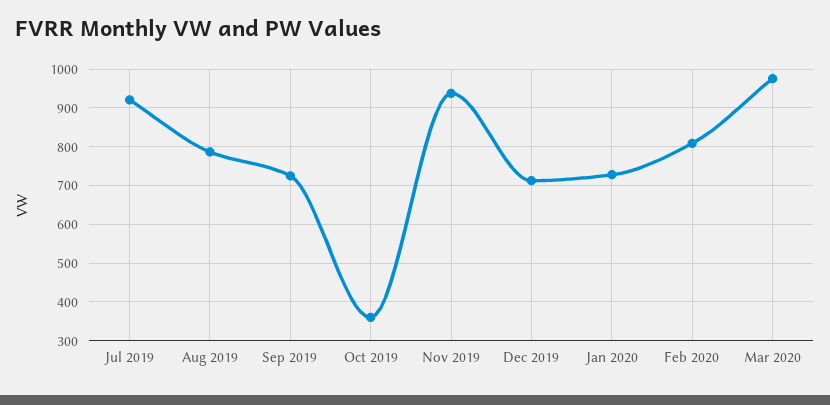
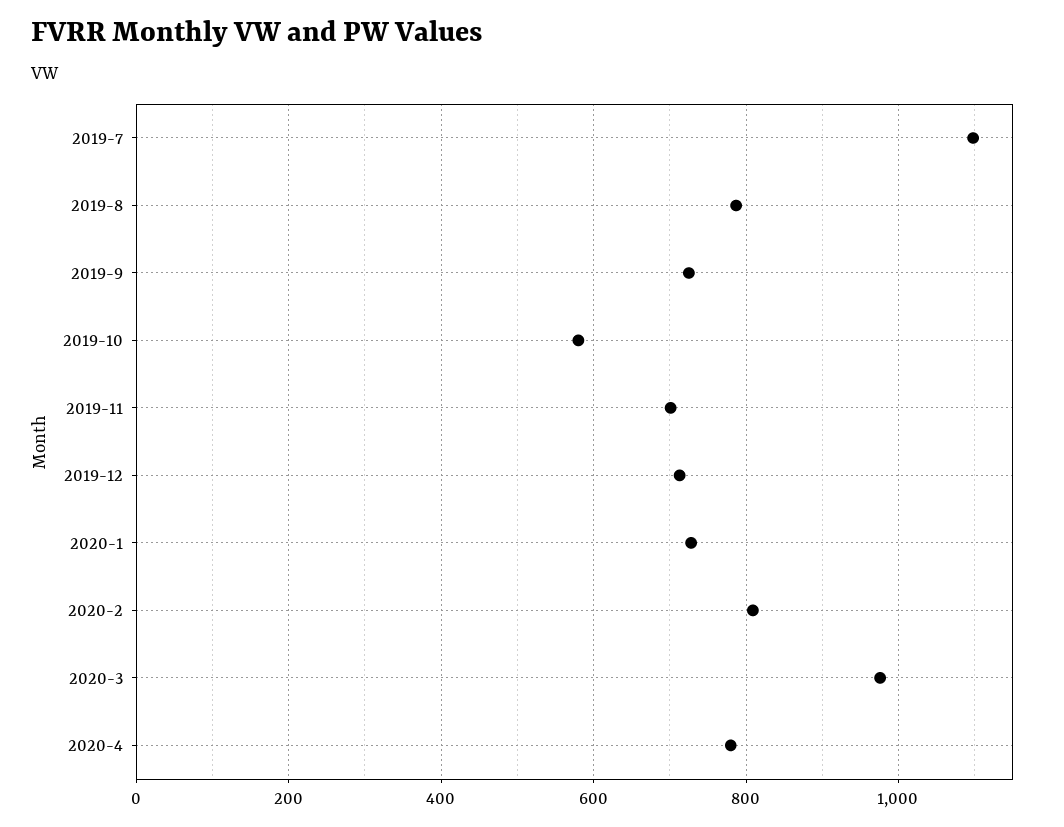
Jul 2019: 920 -> 1100
Oct 2019: 360 -> 580
Nov 2019: 940 -> 700
2020-4: none -> 780

